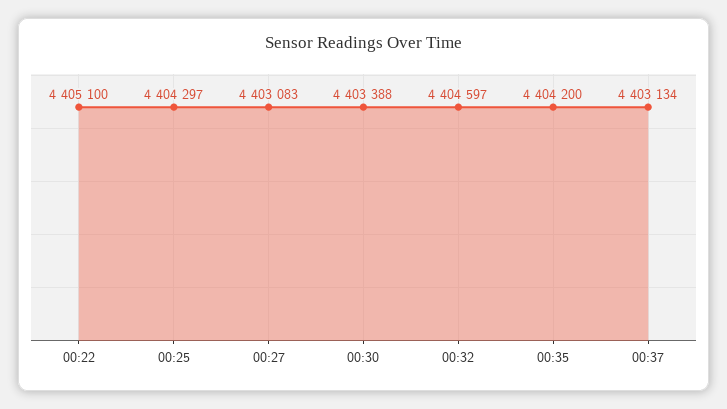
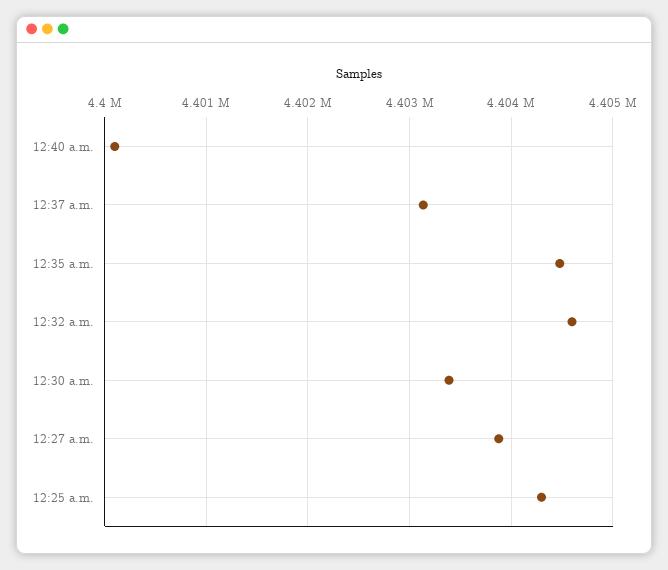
00:22: 4405100 -> none
00:27: 4403083 -> 4403900
00:35: 4404200 -> 4404500
12:40 a.m.: none -> 4400100

